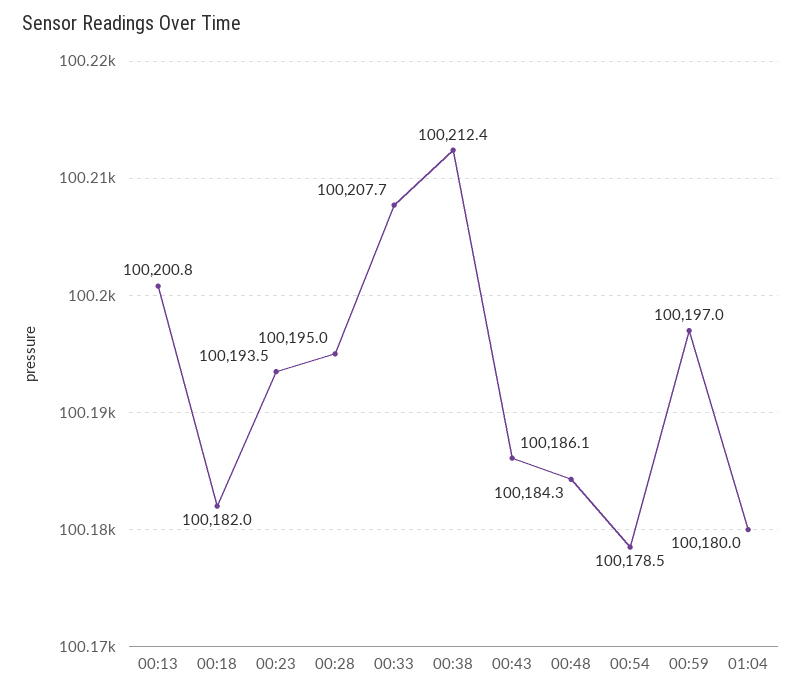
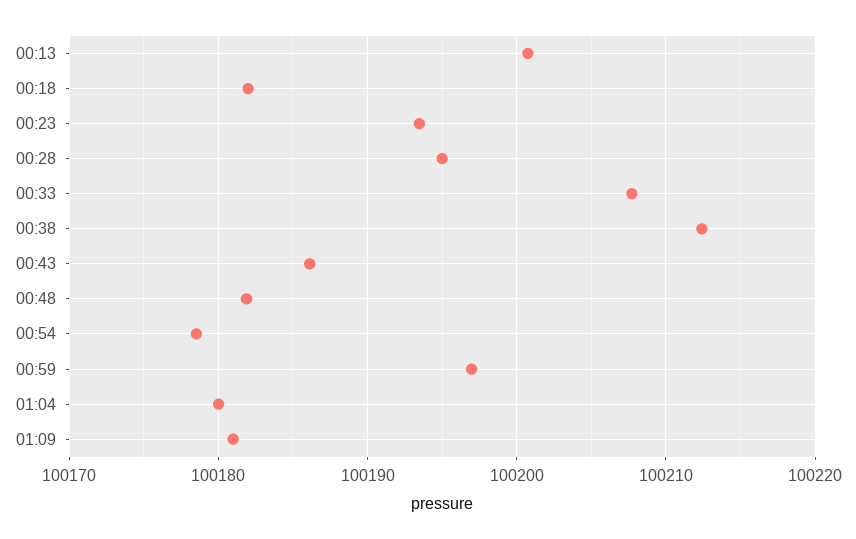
00:48: 100184.3 -> 100182
01:09: none -> 100181

